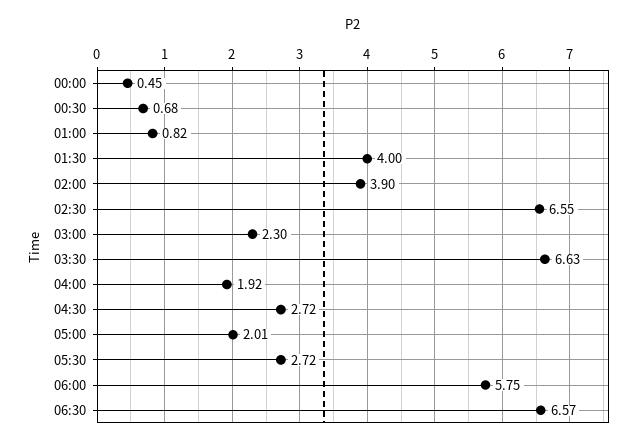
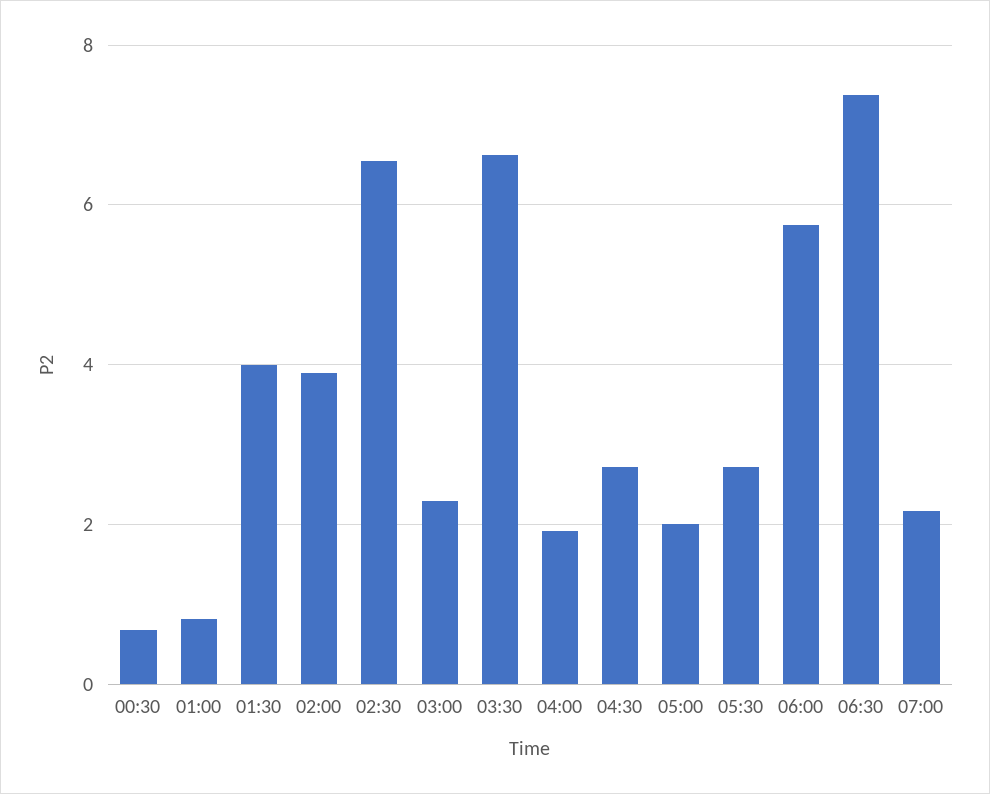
00:00: 0.45 -> none
06:30: 6.57 -> 7.4
07:00: none -> 2.2

